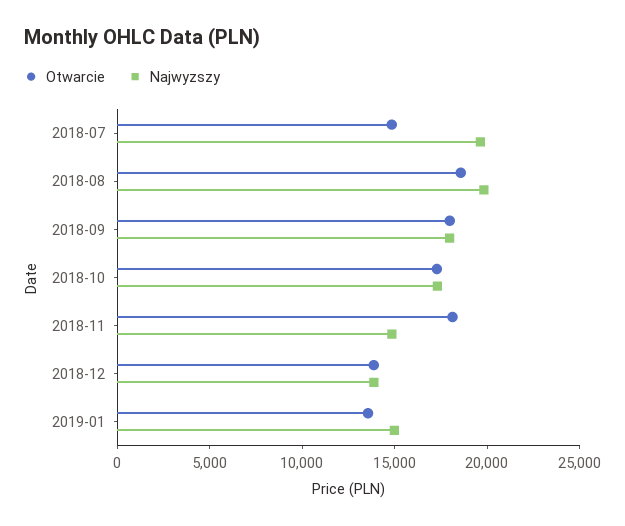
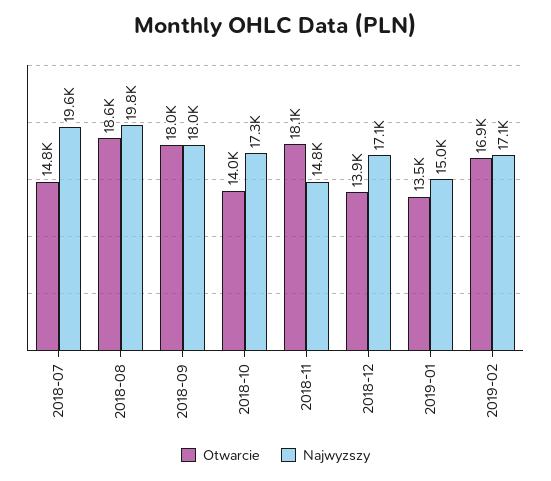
Otwarcie, 2018-10: 17000 -> 14000
Najwyzszy, 2018-12: 14000 -> 17100
Otwarcie, 2019-02: none -> 16900
Najwyzszy, 2019-02: none -> 17100

